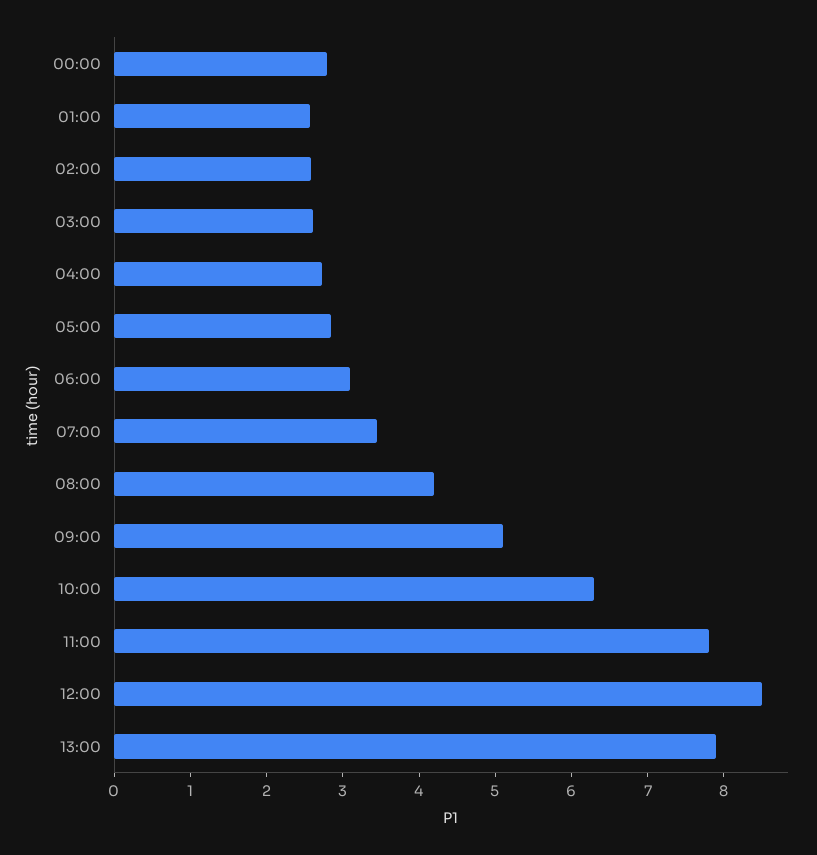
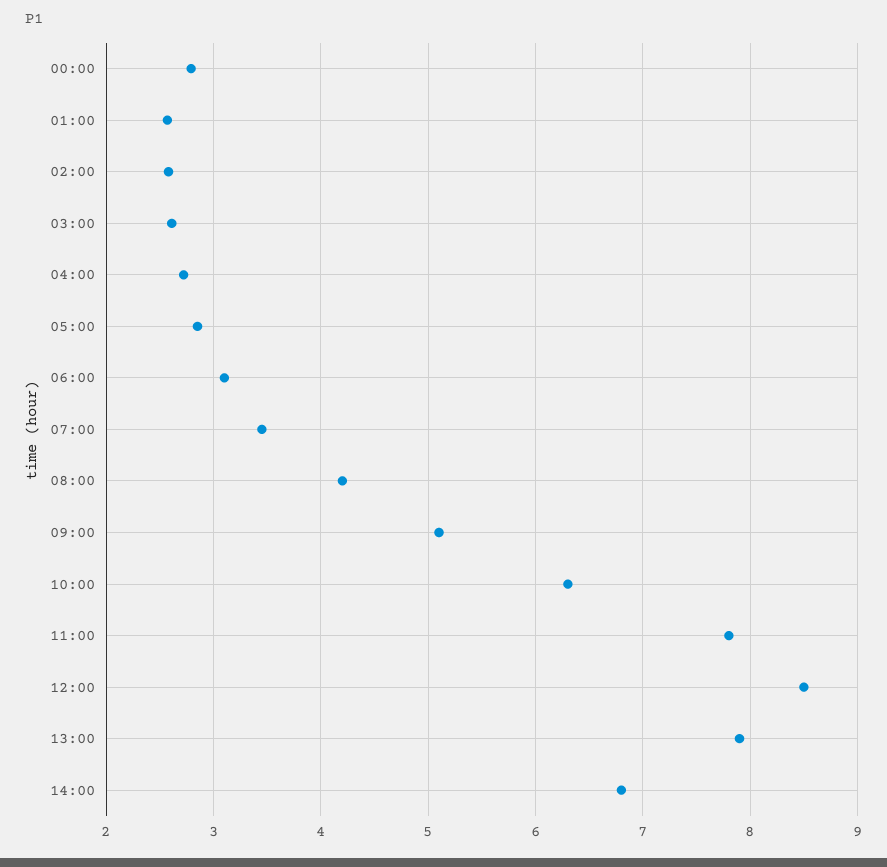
14:00: none -> 6.8

